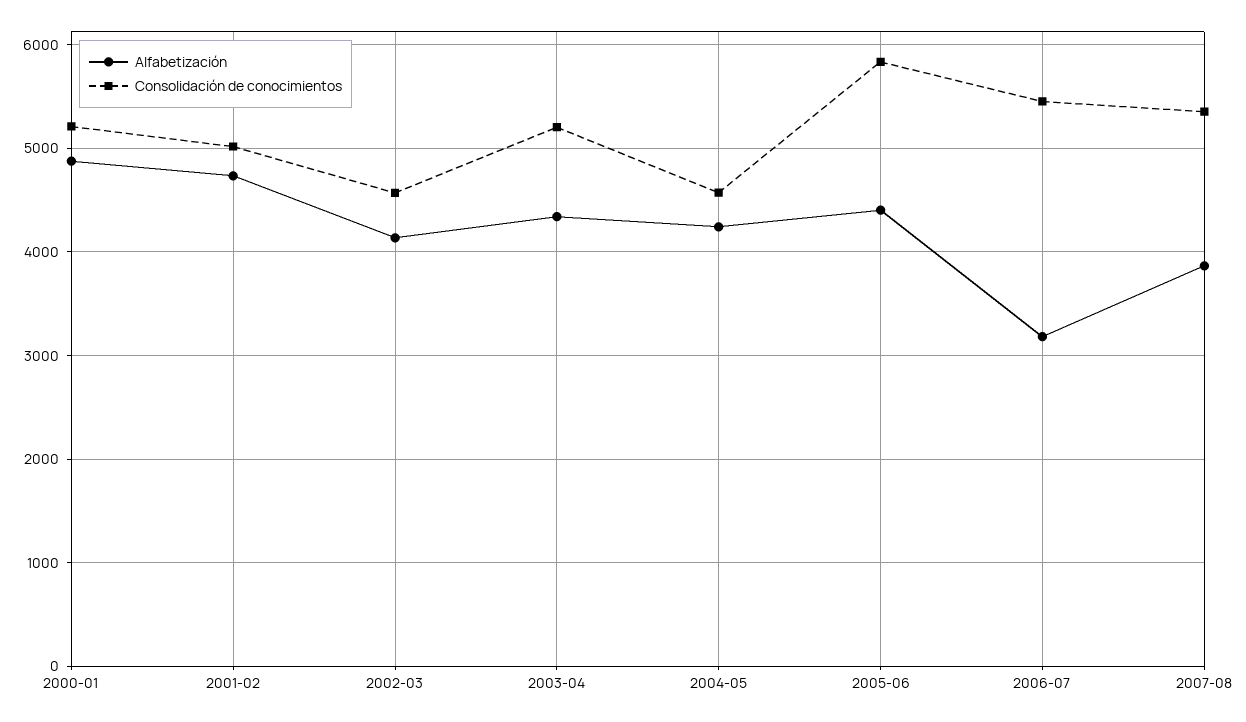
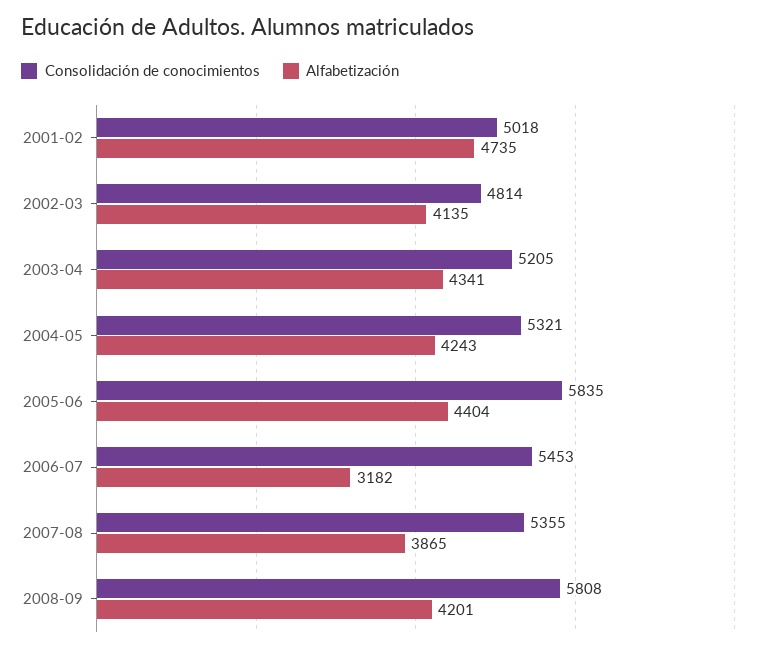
Alfabetización, 2000-01: 4900 -> none
Consolidación de conocimientos, 2000-01: 5200 -> none
Consolidación de conocimientos, 2002-03: 4600 -> 4814
Consolidación de conocimientos, 2004-05: 4600 -> 5321
Consolidación de conocimientos, 2008-09: none -> 5808
Alfabetización, 2008-09: none -> 4201

